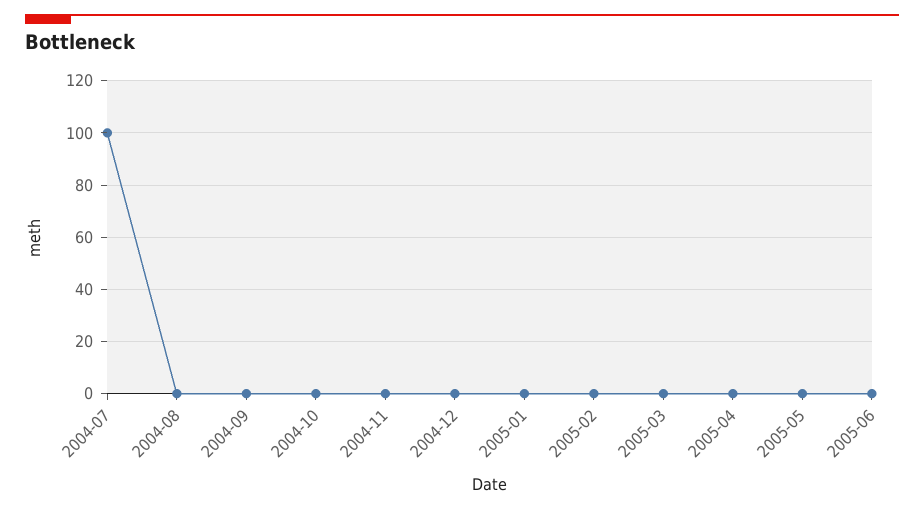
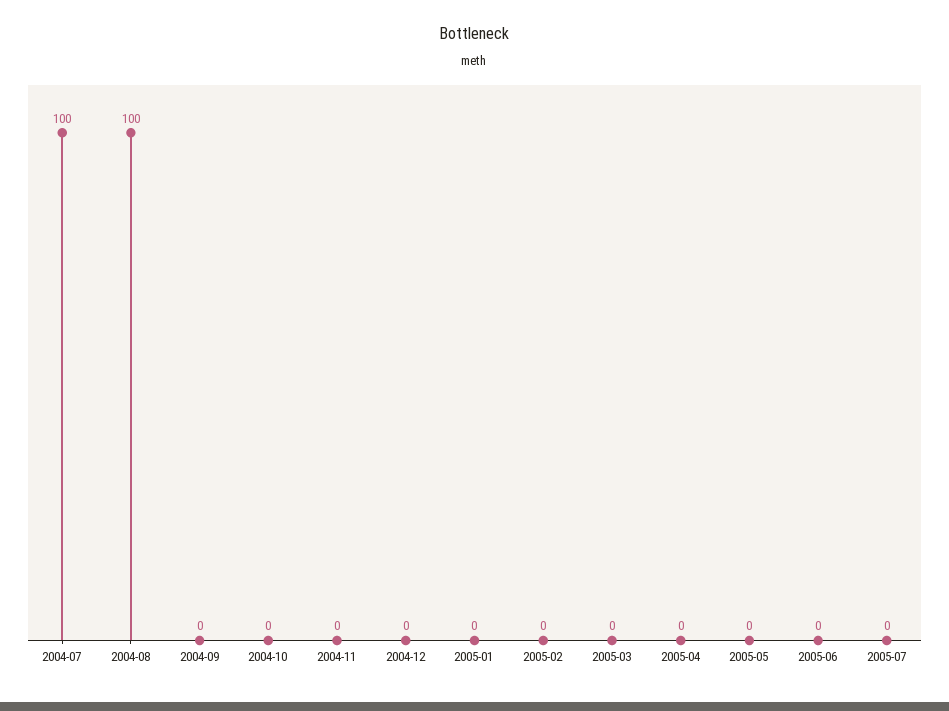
2004-08: 0 -> 100
2005-07: none -> 0

